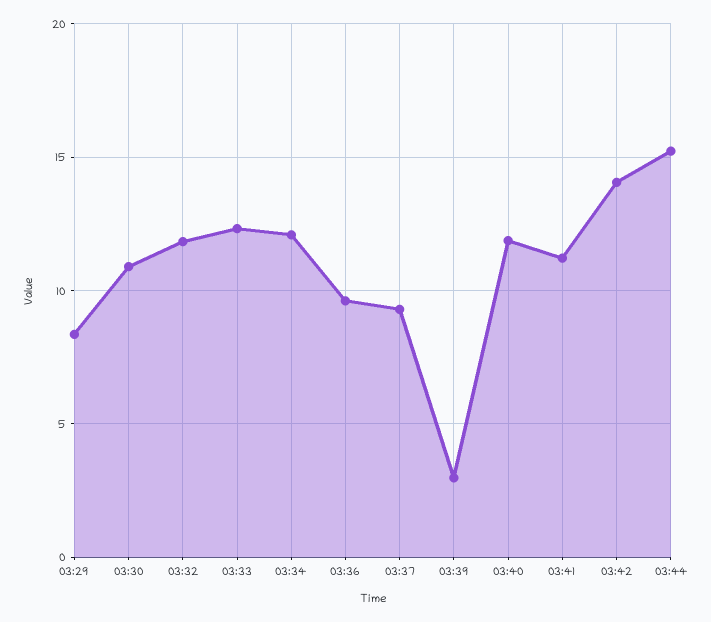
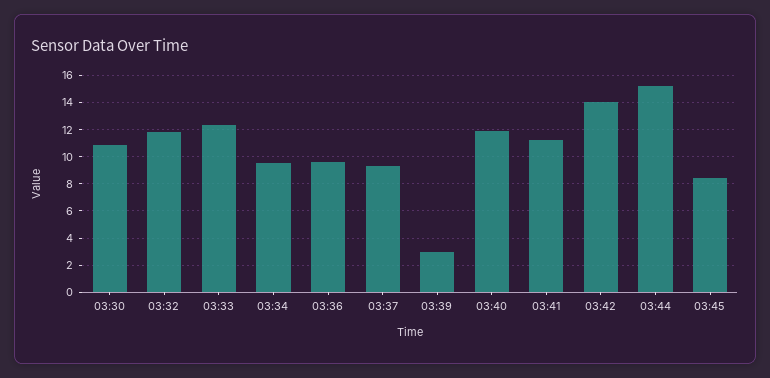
03:29: 8.5 -> none
03:34: 12 -> 9.5
03:45: none -> 8.5

